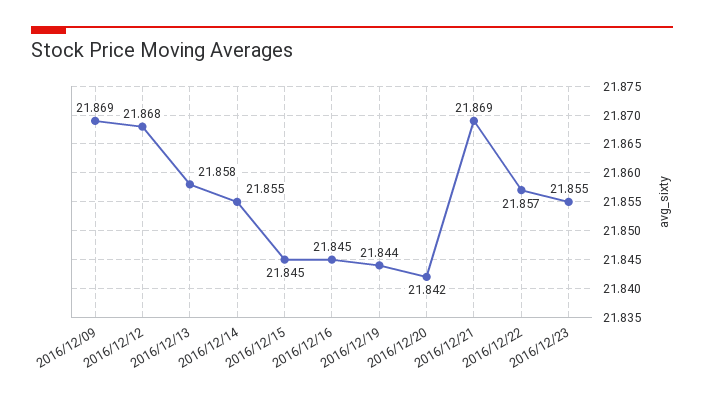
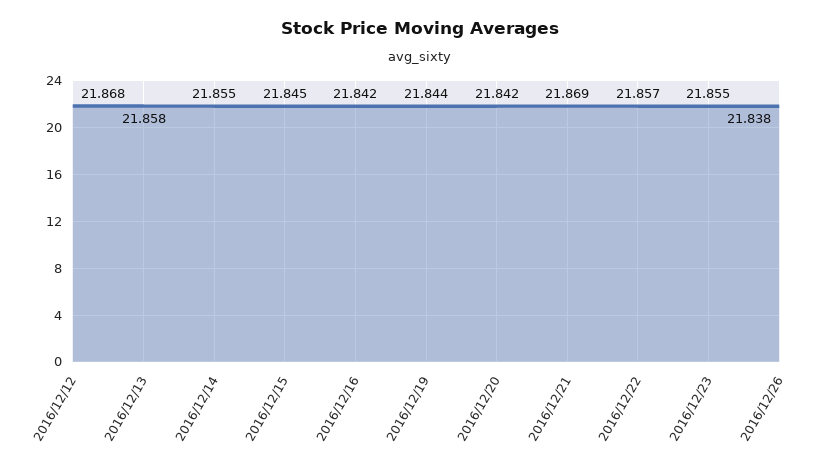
2016/12/09: 21.869 -> none
2016/12/16: 21.845 -> 21.842
2016/12/26: none -> 21.838

